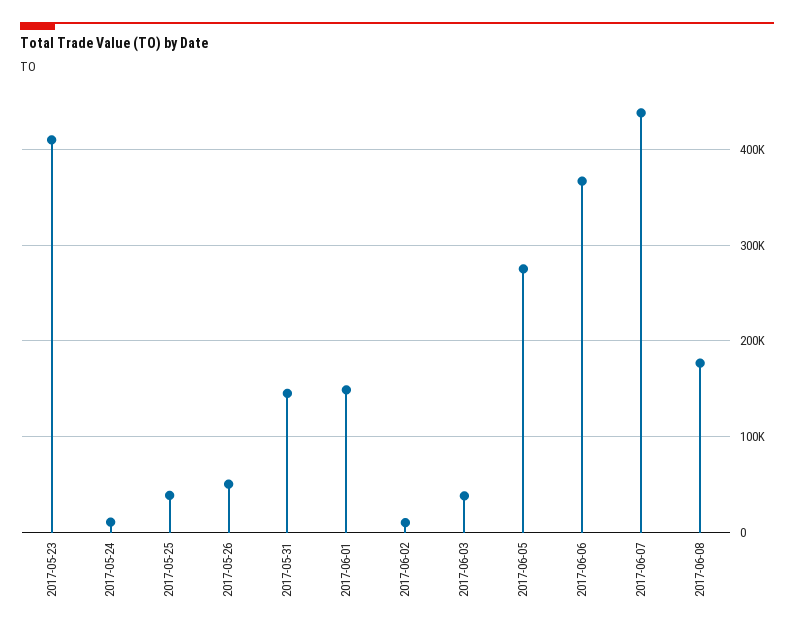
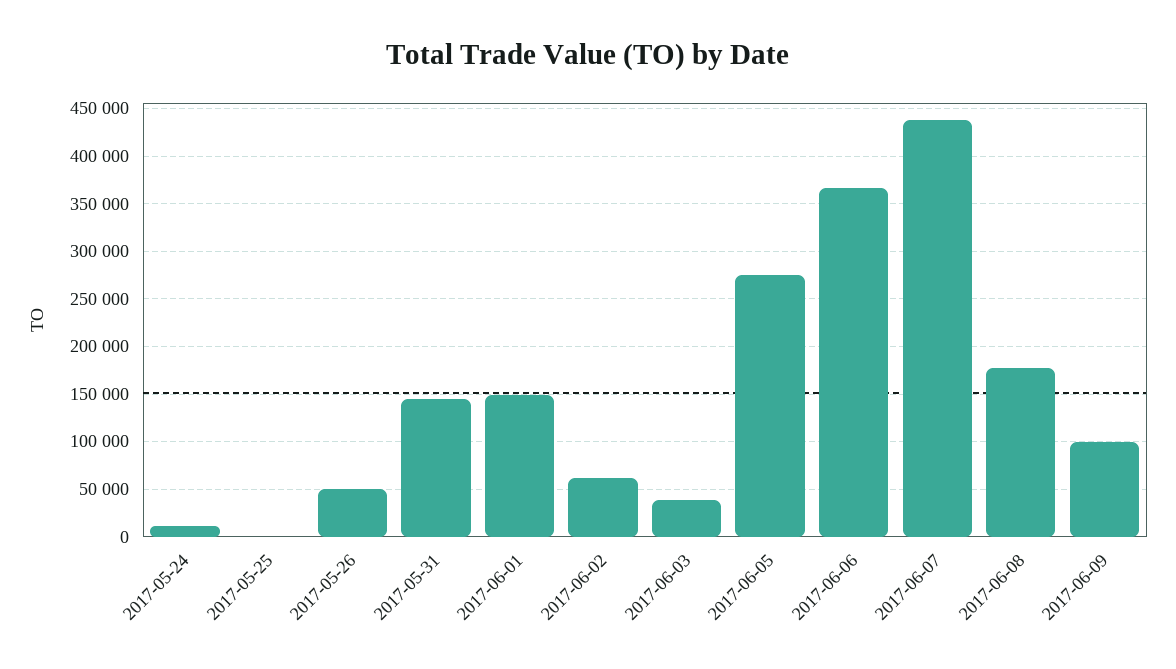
2017-05-23: 410000 -> none
2017-05-25: 40000 -> 0
2017-06-02: 10000 -> 60000
2017-06-09: none -> 100000

